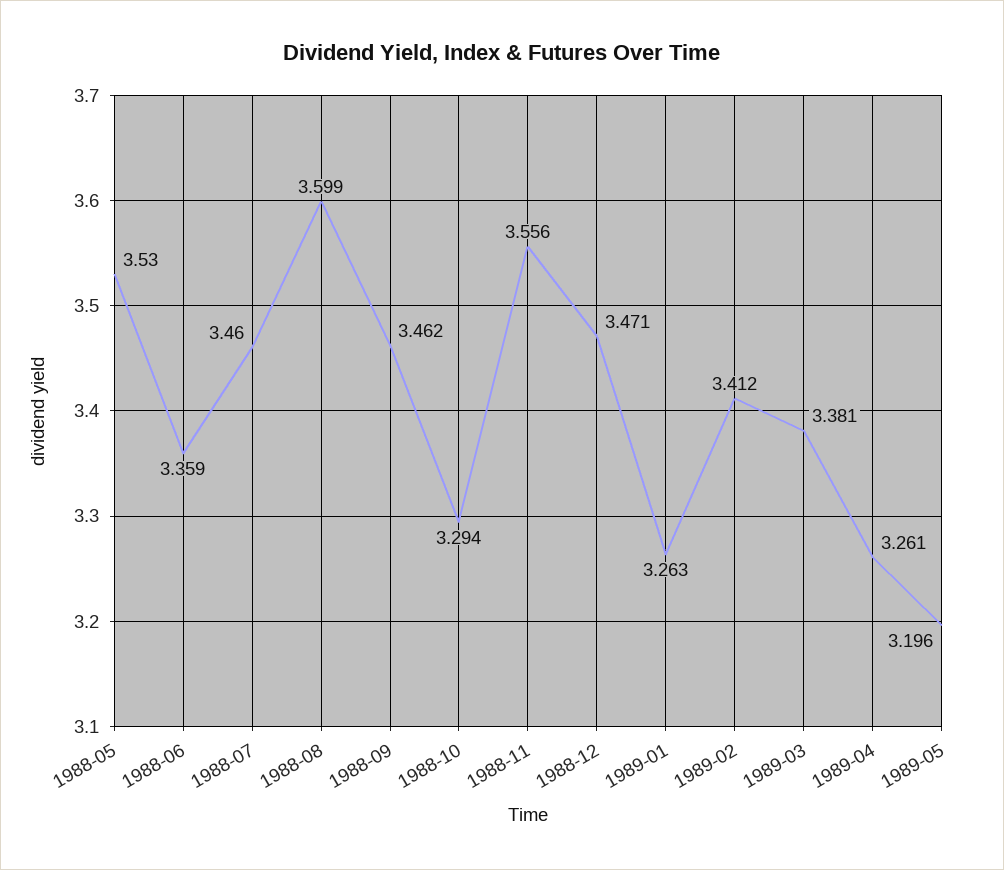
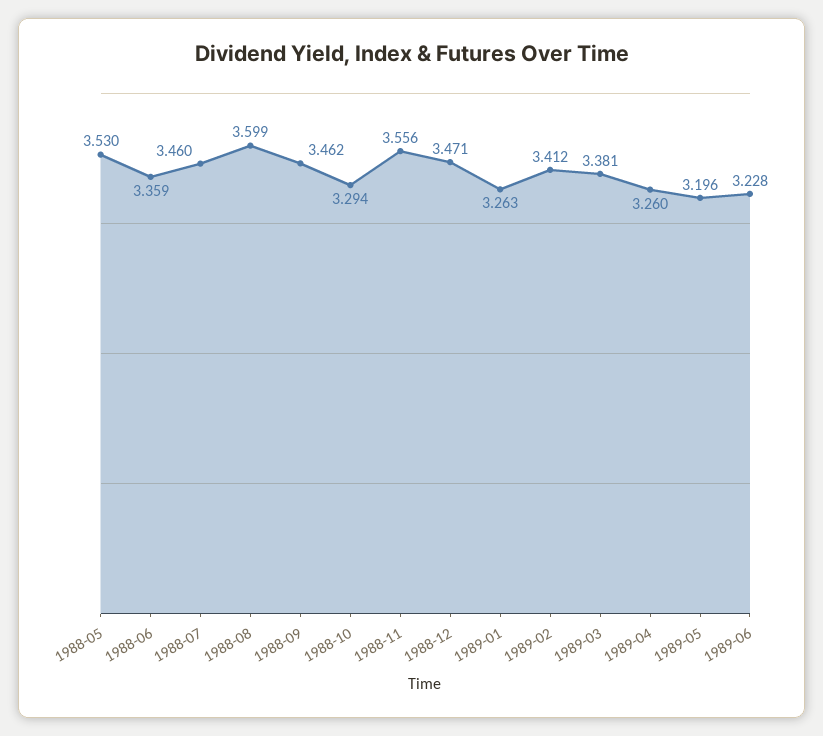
1989-04: 3.261 -> 3.26
1989-06: none -> 3.228

